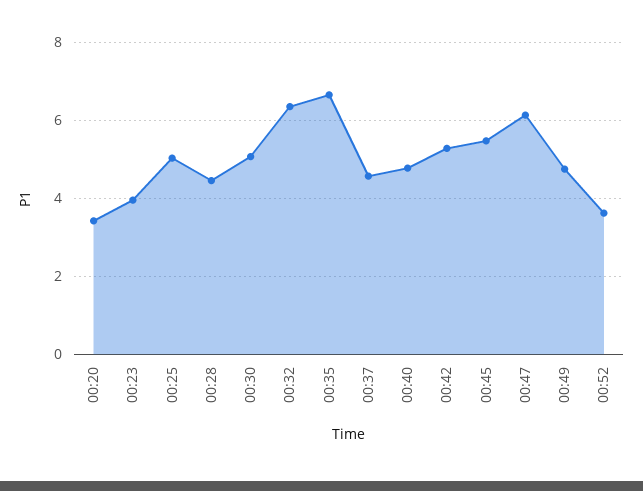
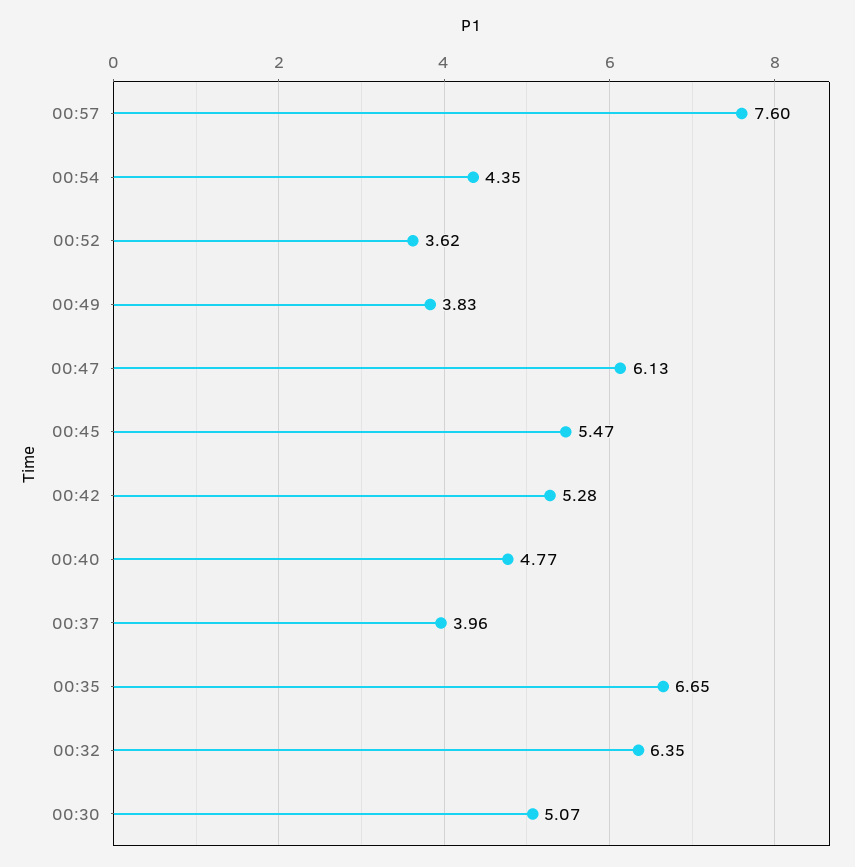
00:20: 3.4 -> none
00:23: 4 -> none
00:25: 5 -> none
00:28: 4.4 -> none
00:37: 4.6 -> 3.96
00:49: 4.8 -> 3.83
00:57: none -> 7.6
00:54: none -> 4.35

